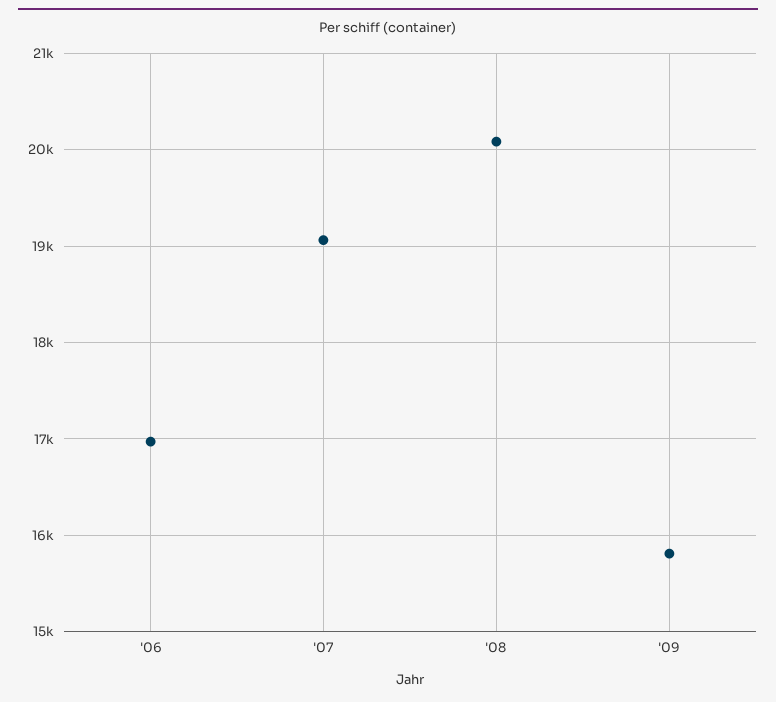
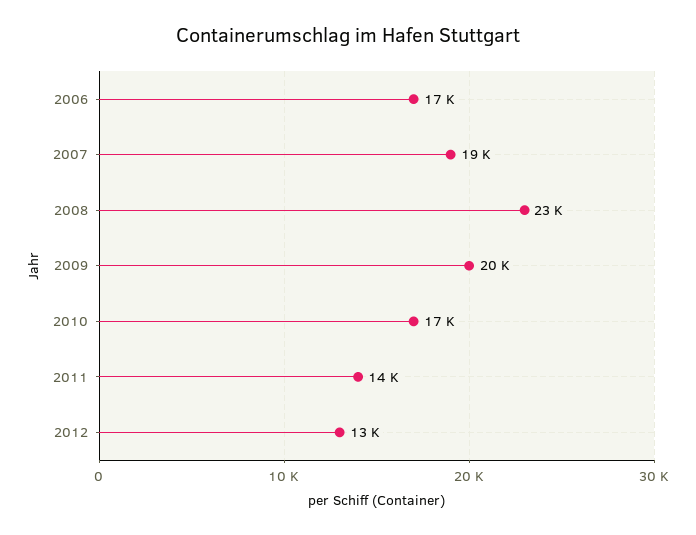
'08: 20100 -> 23000
'09: 15800 -> 20000
2010: none -> 17000
2011: none -> 14000
2012: none -> 13000

